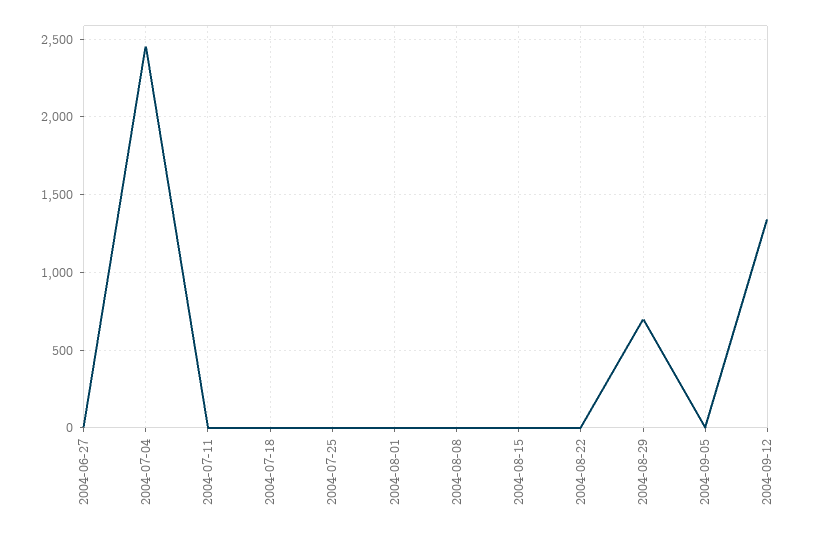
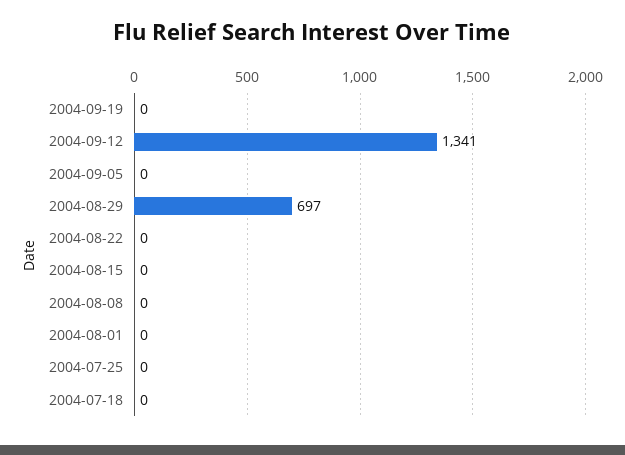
2004-06-27: 0 -> none
2004-07-04: 2450 -> none
2004-07-11: 0 -> none
2004-09-19: none -> 0

